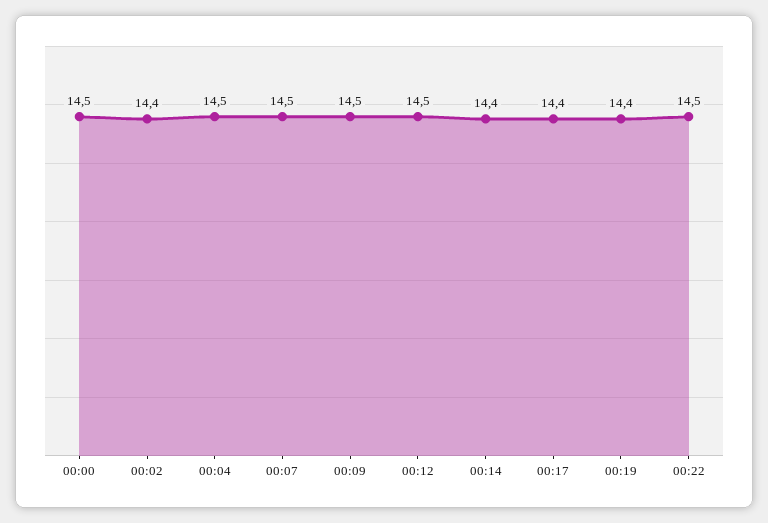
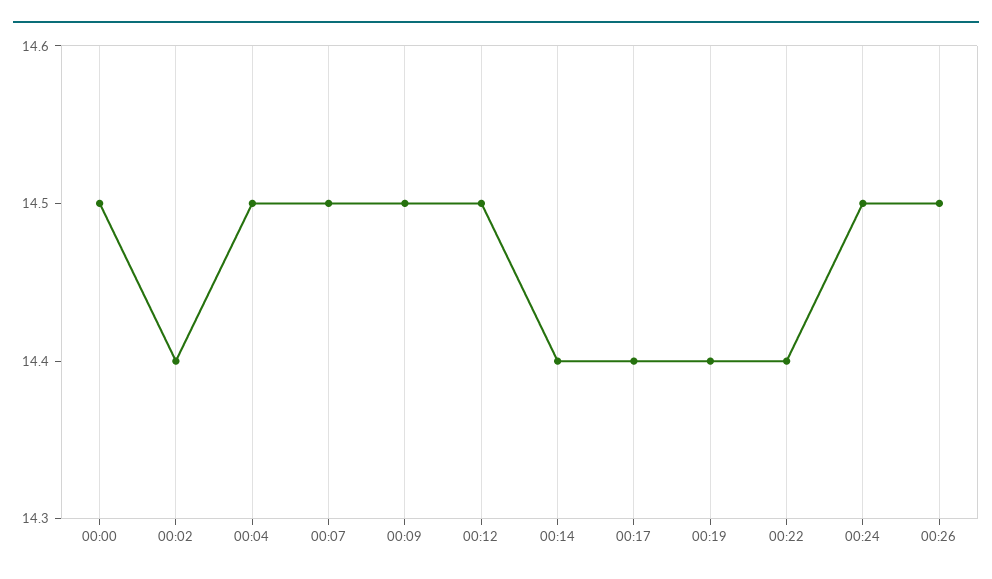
00:22: 14.5 -> 14.4
00:24: none -> 14.5
00:26: none -> 14.5

